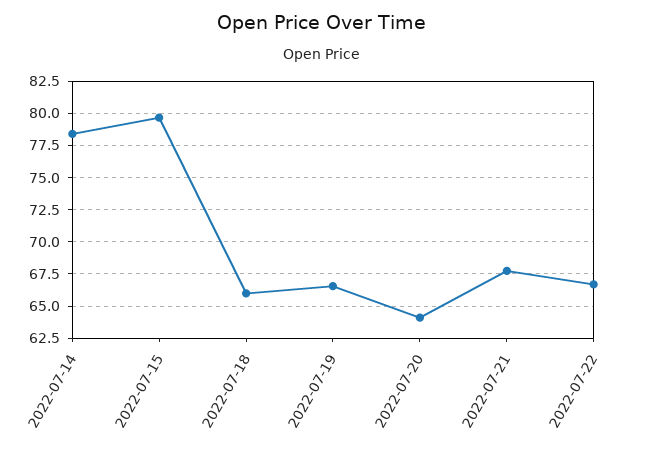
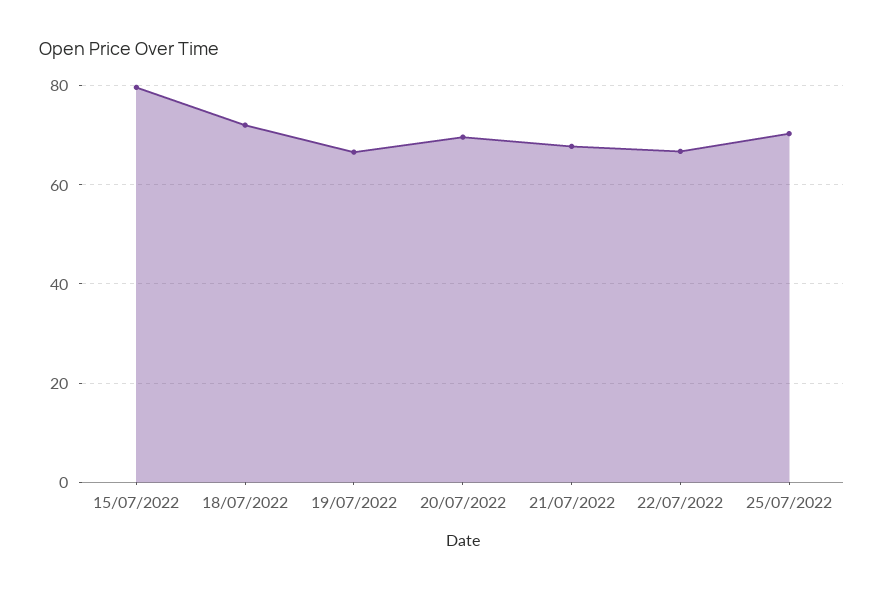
2022-07-14: 78.5 -> none
2022-07-18: 66 -> 72
2022-07-20: 64 -> 70
25/07/2022: none -> 70

